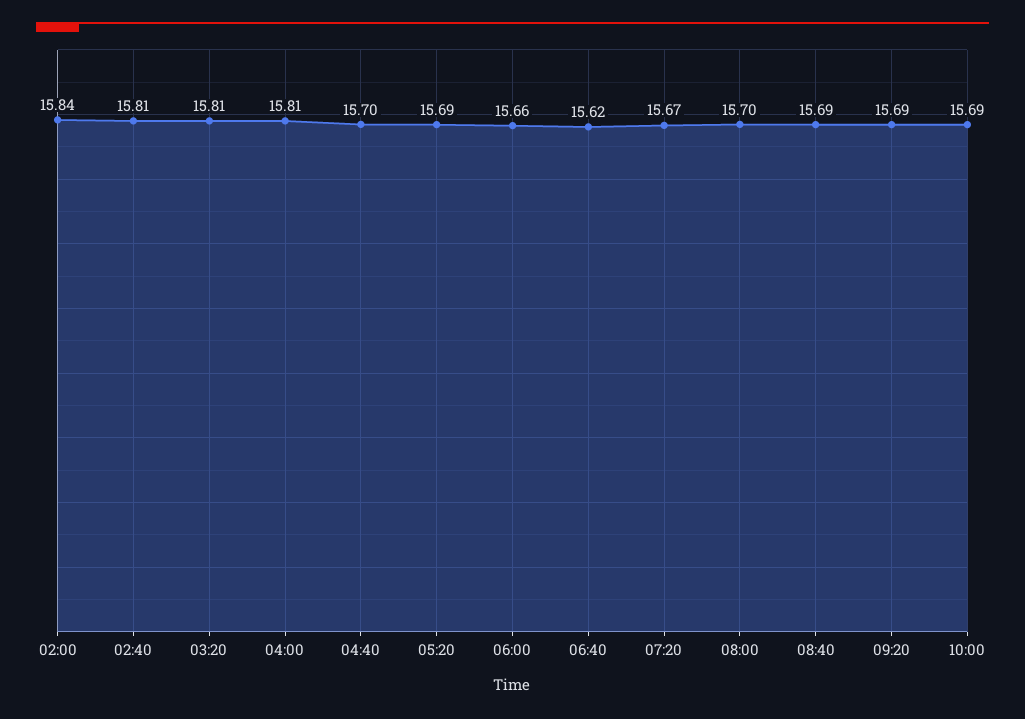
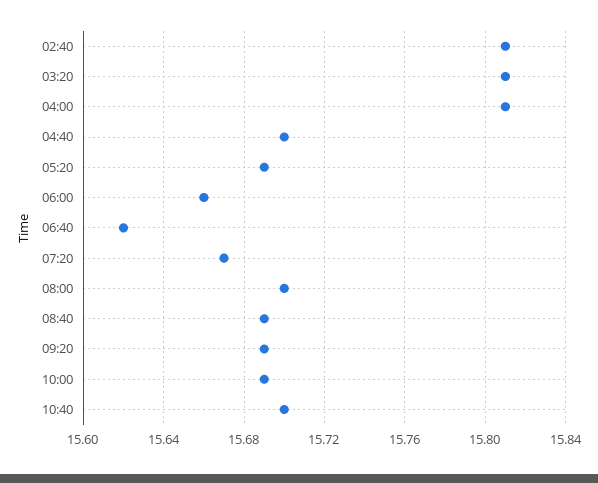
02:00: 15.84 -> none
10:40: none -> 15.7

